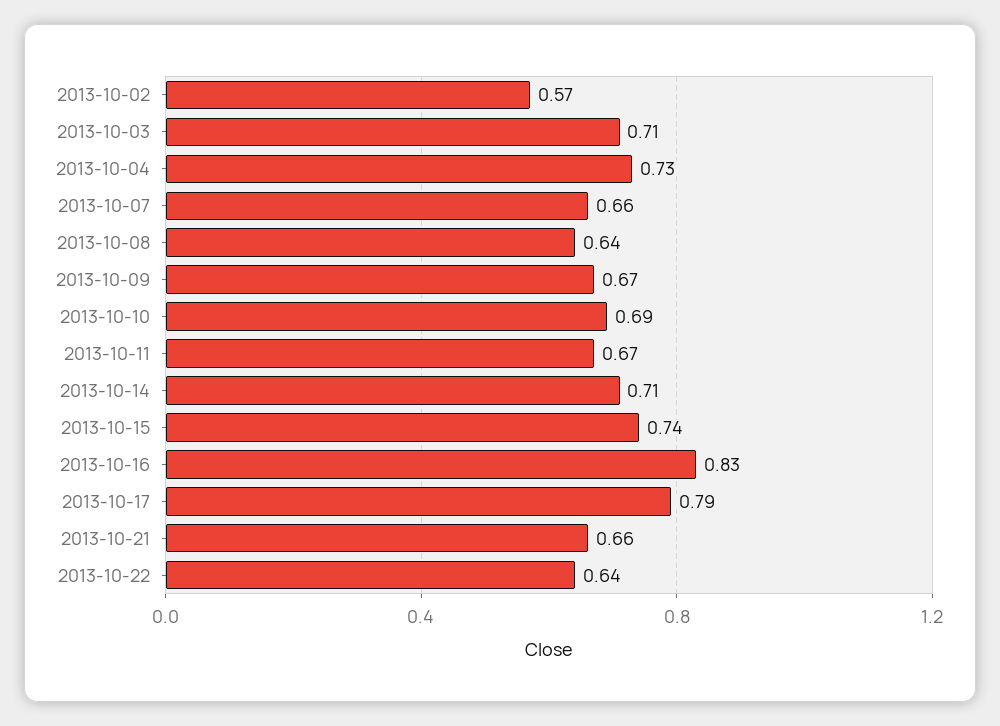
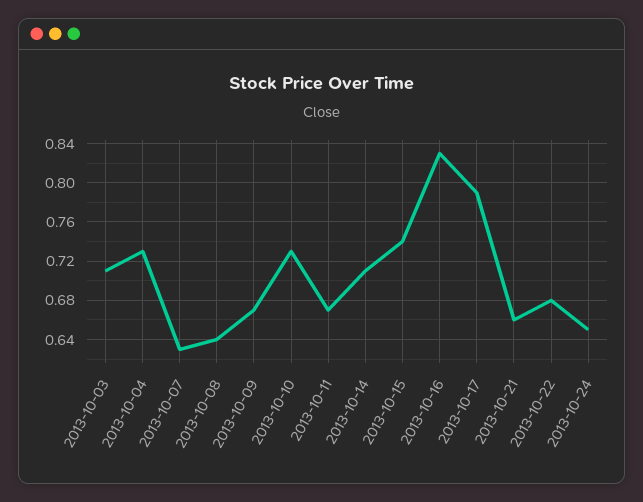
2013-10-02: 0.57 -> none
2013-10-07: 0.66 -> 0.63
2013-10-10: 0.69 -> 0.73
2013-10-22: 0.64 -> 0.68
2013-10-24: none -> 0.65

